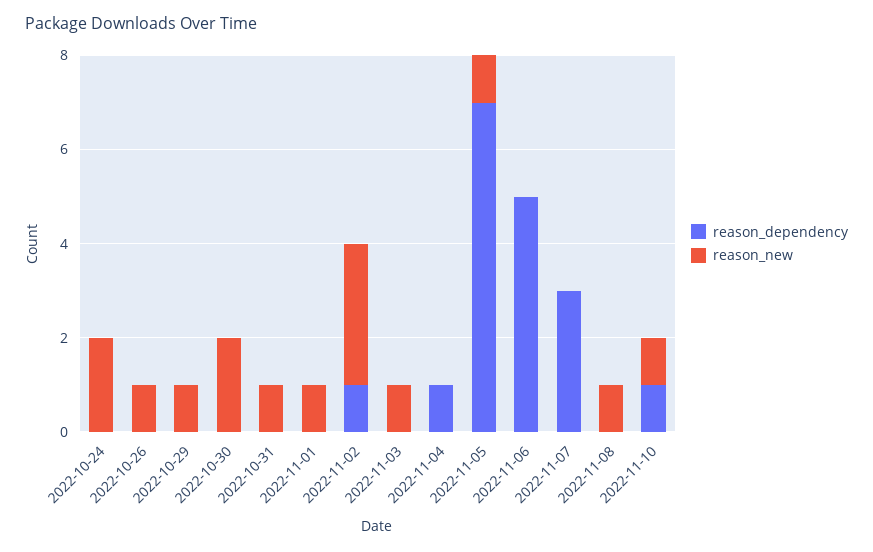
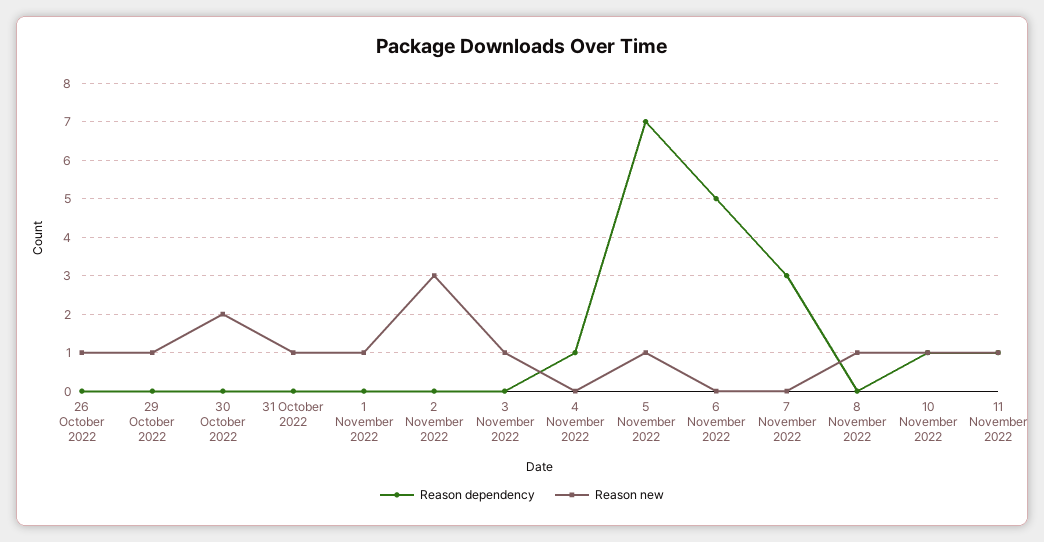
reason_dependency, 2022-10-24: 0 -> none
reason_new, 2022-10-24: 2 -> none
reason_dependency, 2022-11-02: 1 -> 0
reason_dependency, 11 November 2022: none -> 1
reason_new, 11 November 2022: none -> 1

